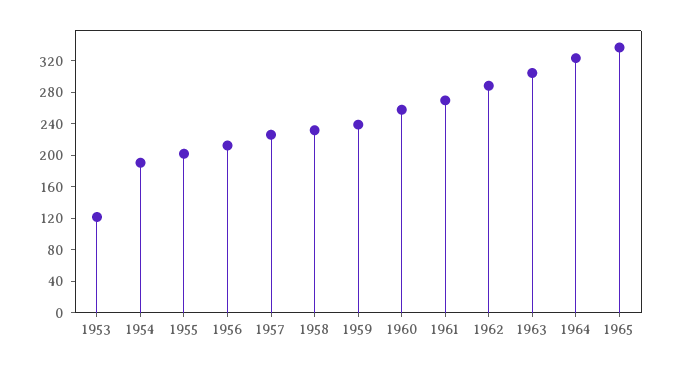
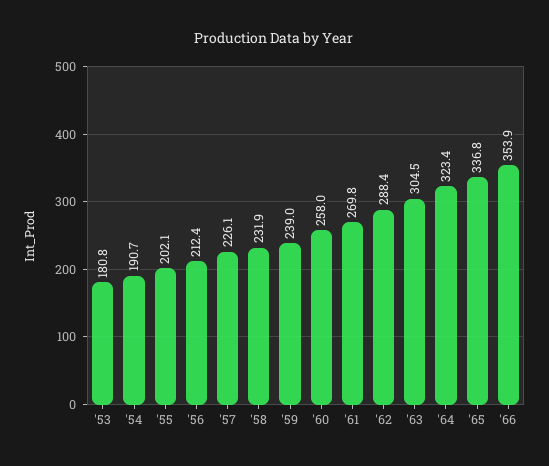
1953: 120 -> 180.8
'66: none -> 353.9

